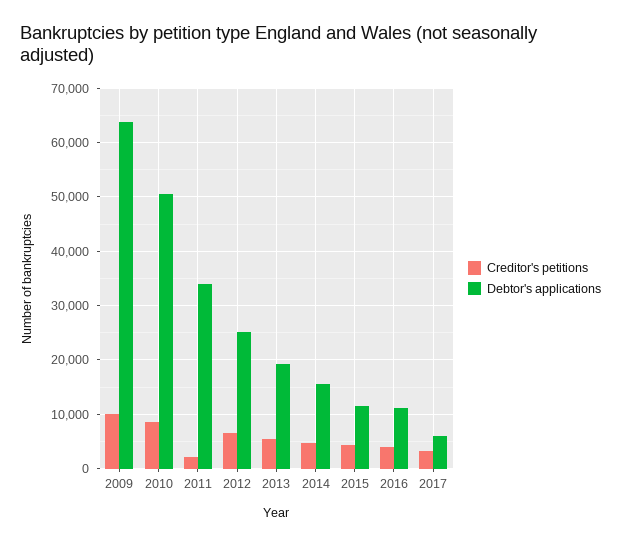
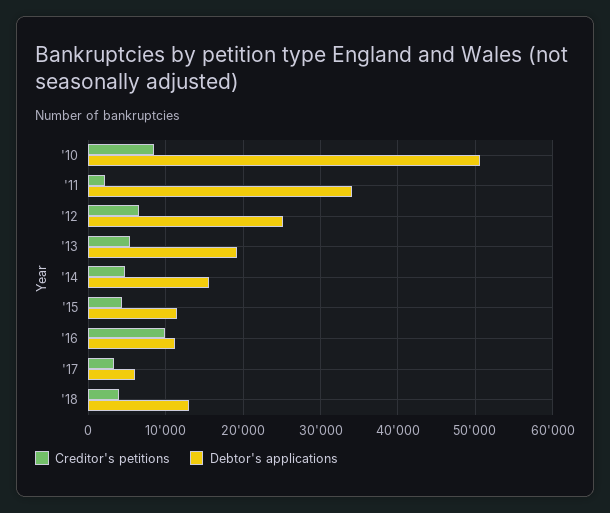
Creditor's petitions, 2009: 10000 -> none
Debtor's applications, 2009: 64000 -> none
Creditor's petitions, 2016: 4000 -> 10000
Creditor's petitions, '18: none -> 4000
Debtor's applications, '18: none -> 13000

